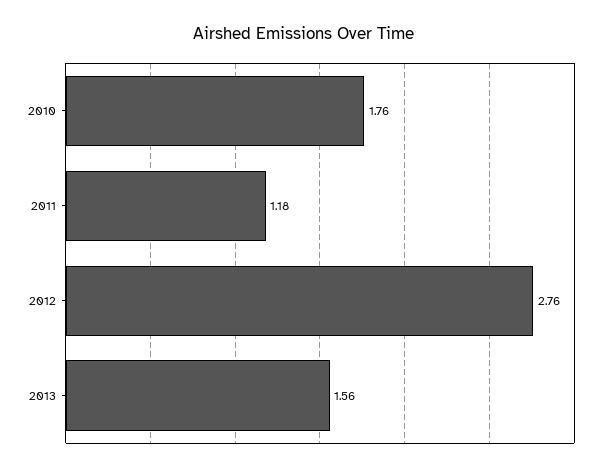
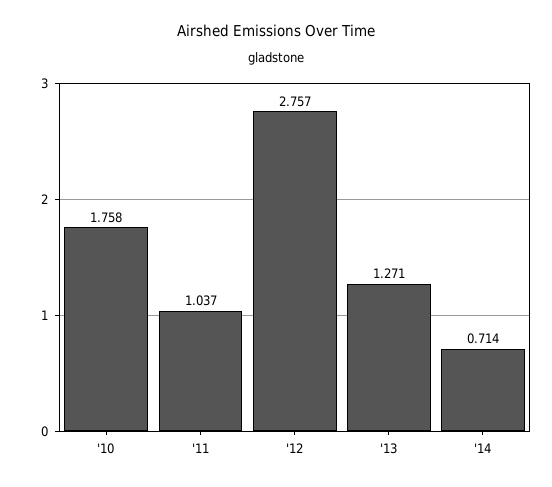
2011: 1.18 -> 1.037
2013: 1.56 -> 1.271
'14: none -> 0.714

